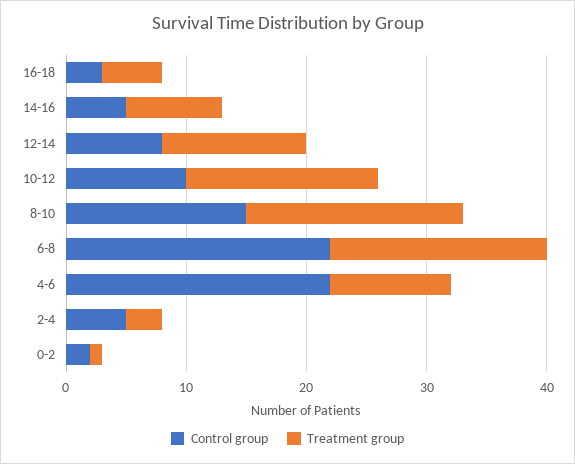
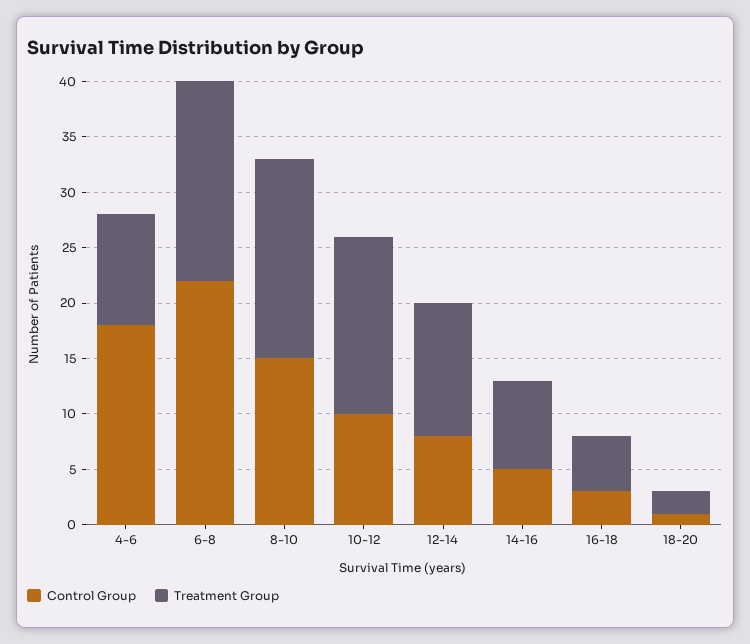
Control group, 4-6: 22 -> 18
Control group, 2-4: 5 -> none
Treatment group, 2-4: 3 -> none
Control group, 0-2: 2 -> none
Treatment group, 0-2: 1 -> none
Control group, 18-20: none -> 1
Treatment group, 18-20: none -> 2

